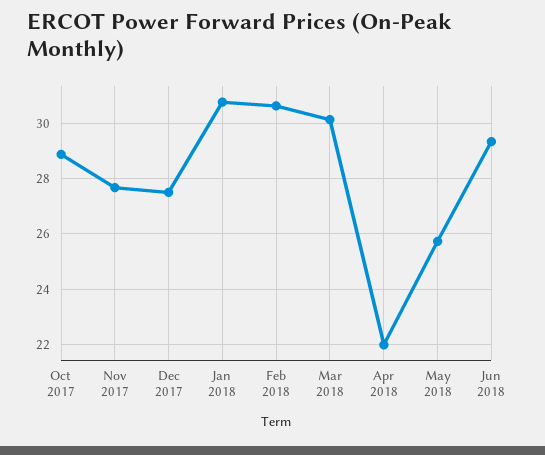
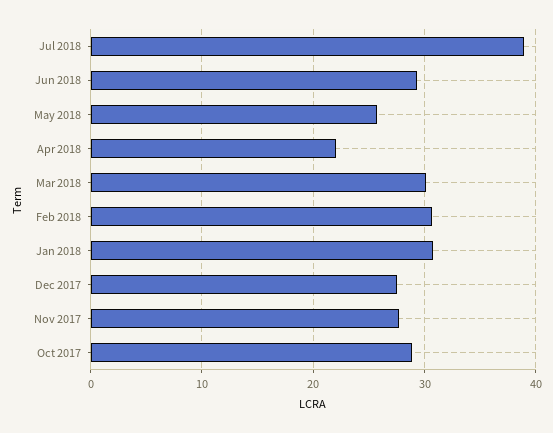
Jul 2018: none -> 39

